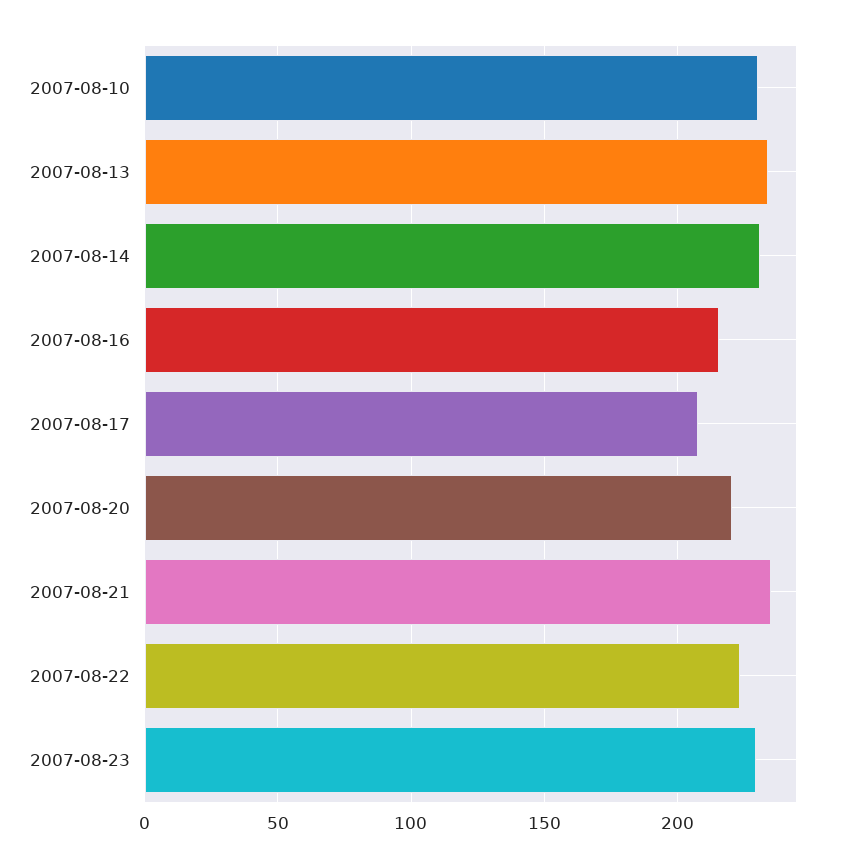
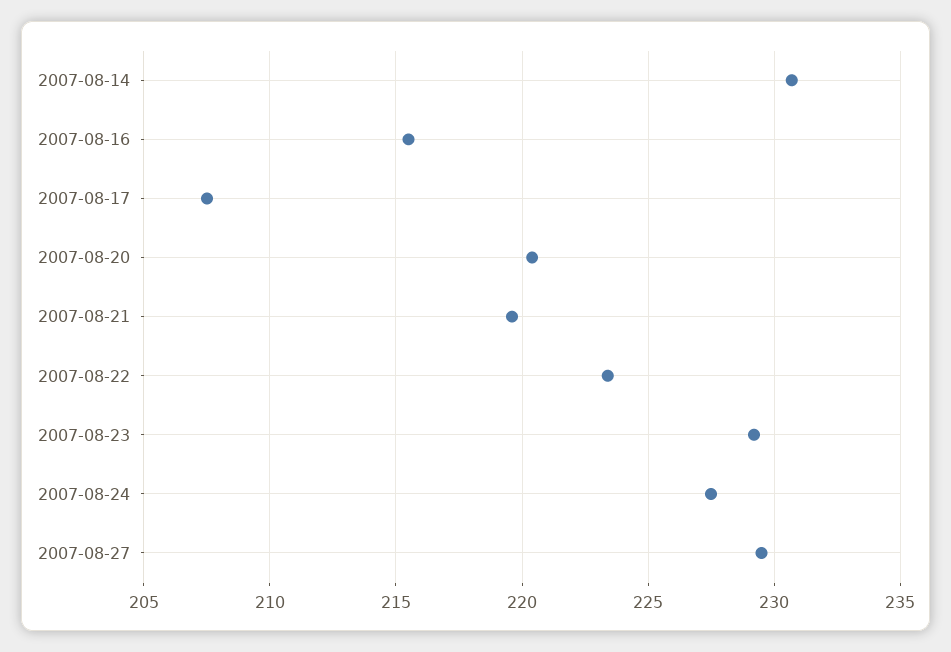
2007-08-10: 230 -> none
2007-08-13: 235 -> none
2007-08-21: 235 -> 219.5
2007-08-24: none -> 227.5
2007-08-27: none -> 229.5

